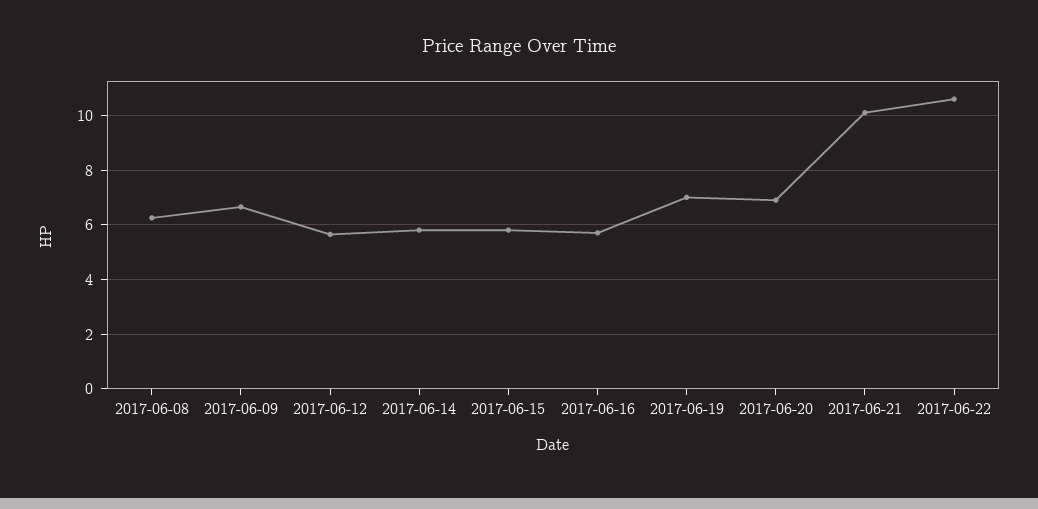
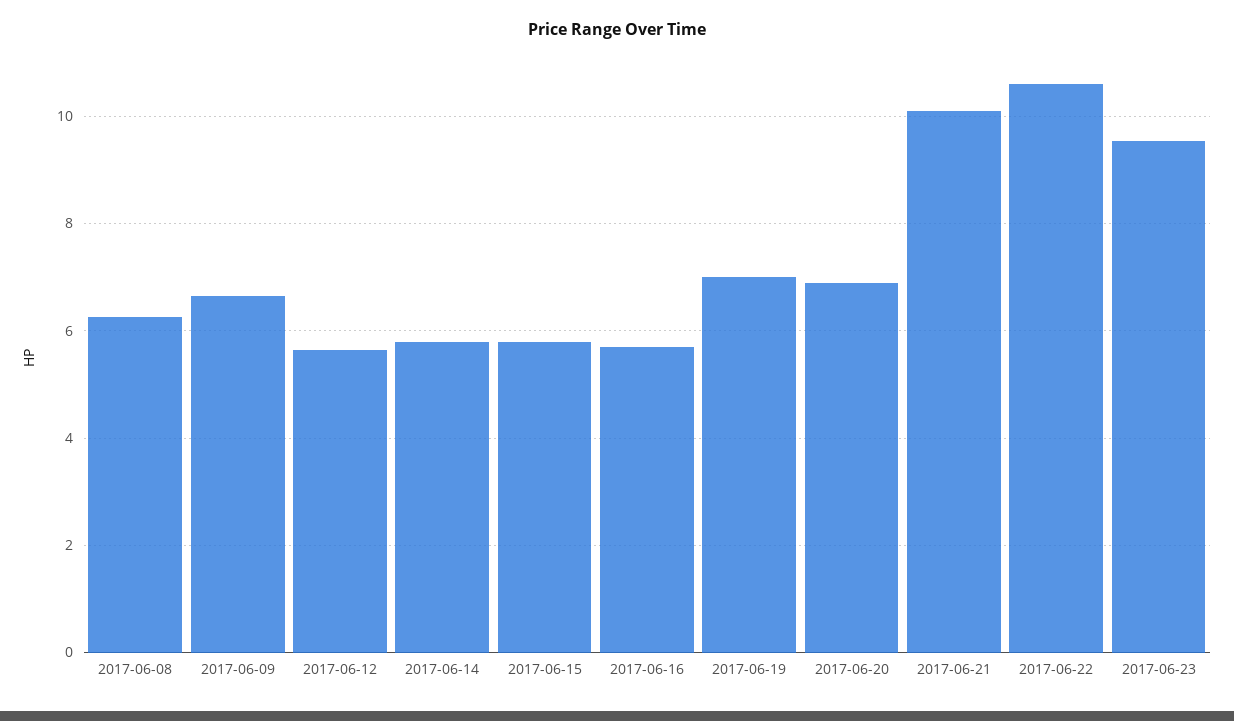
2017-06-23: none -> 9.6

